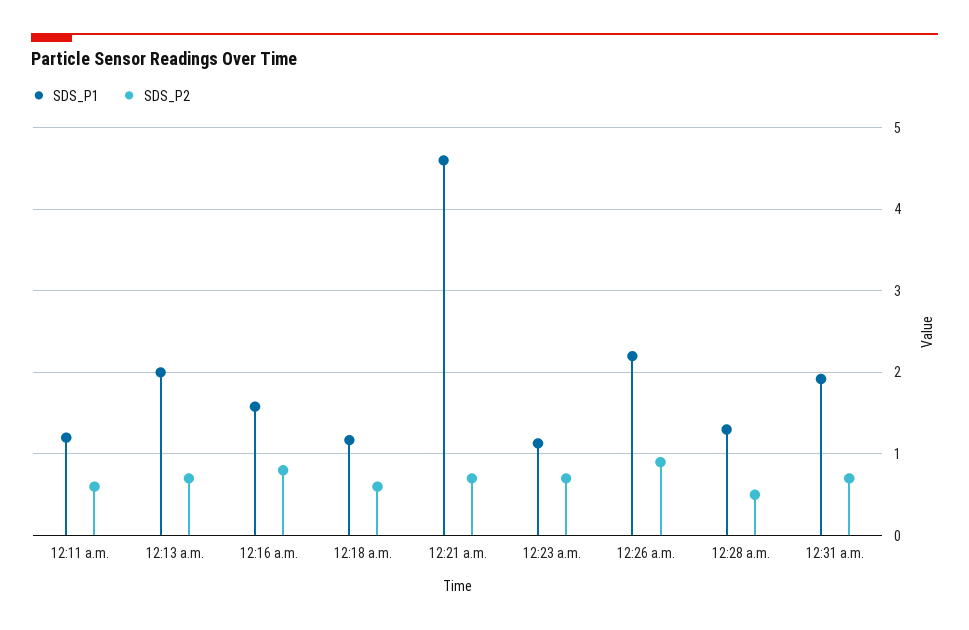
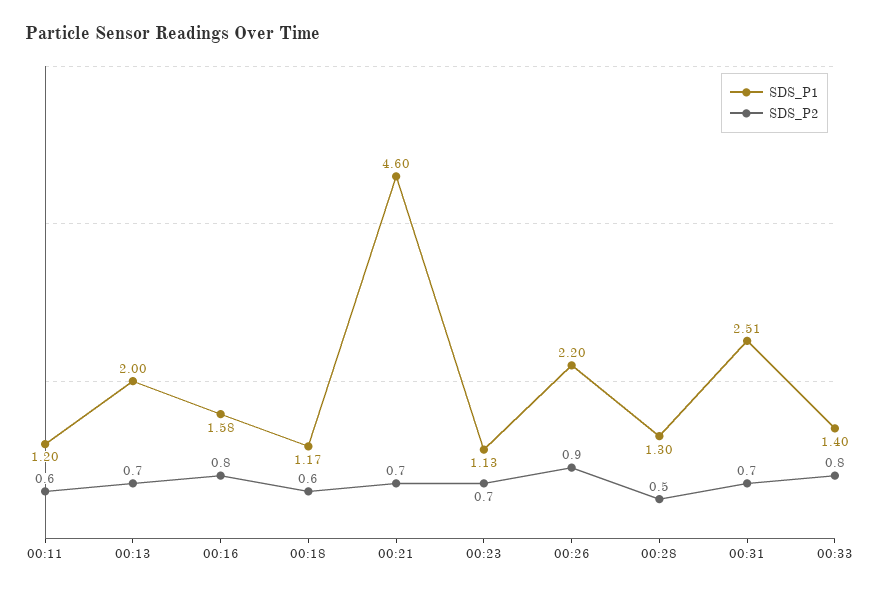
SDS_P1, 12:31 a.m.: 1.9 -> 2.51
SDS_P1, 00:33: none -> 1.4
SDS_P2, 00:33: none -> 0.8

